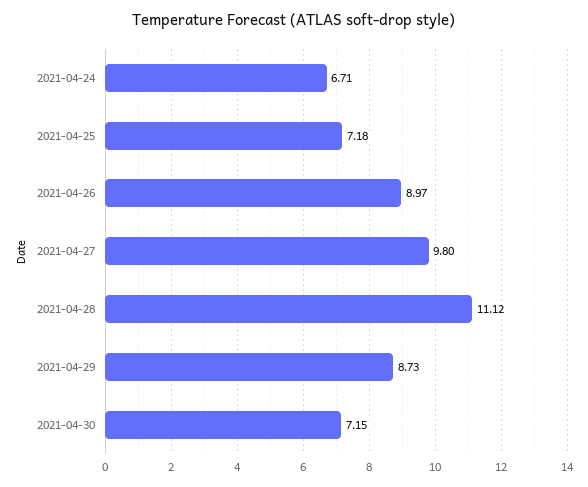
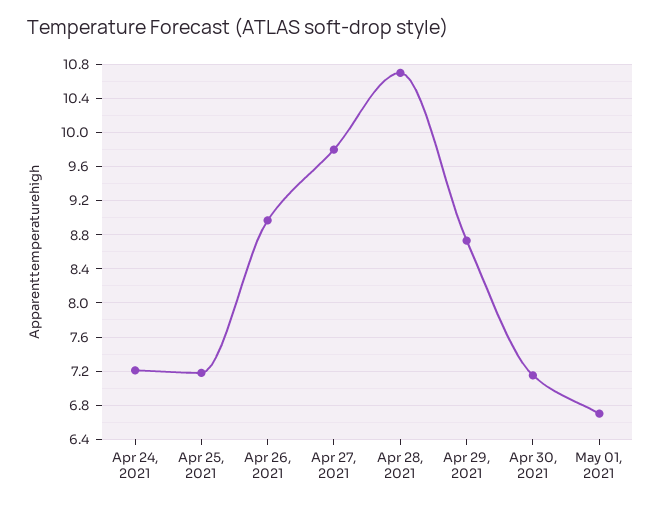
2021-04-24: 6.71 -> 7.2
2021-04-28: 11.12 -> 10.7
May 01, 2021: none -> 6.7

